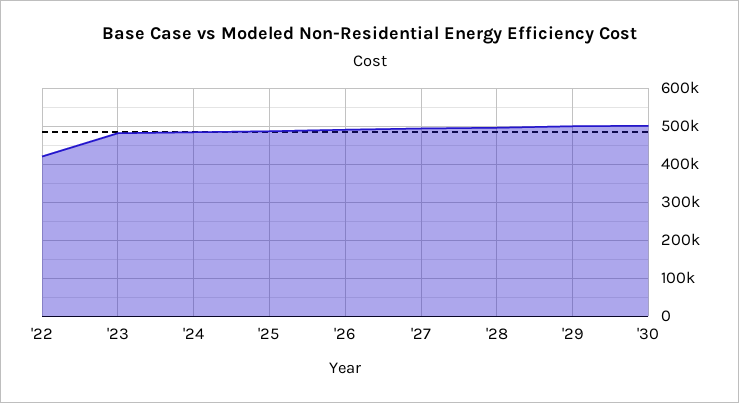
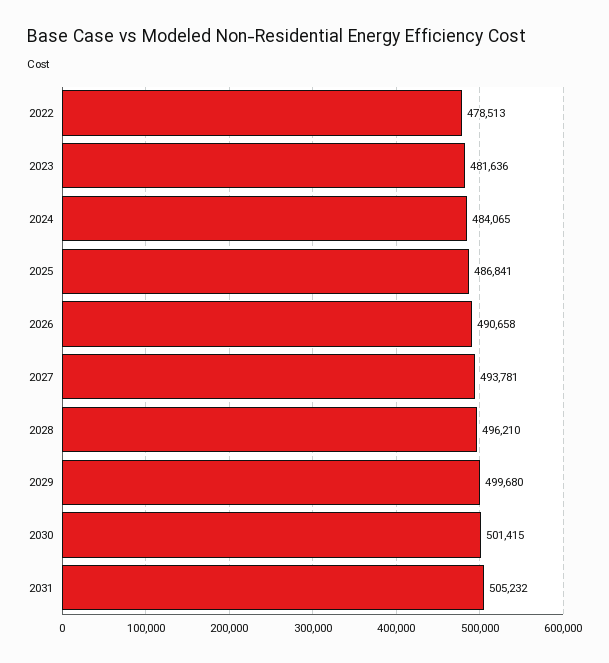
'22: 420000 -> 478513
2031: none -> 505232

